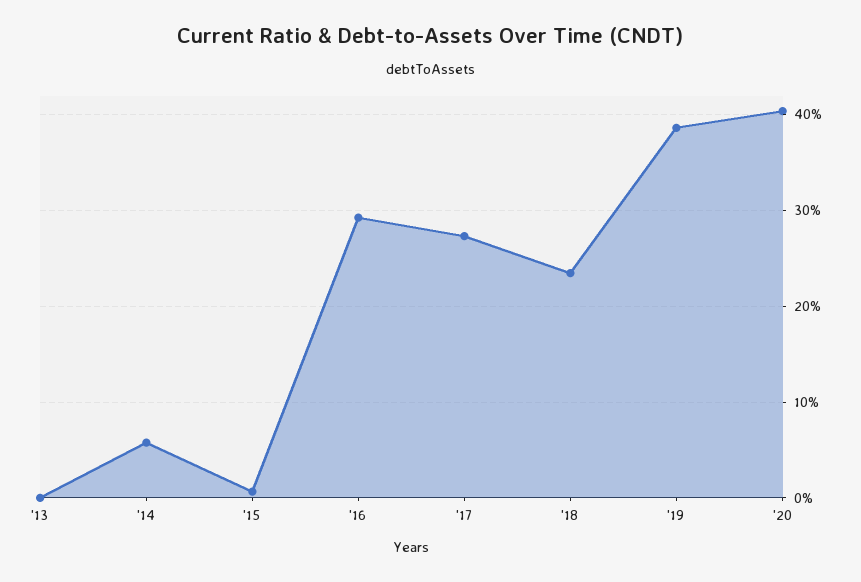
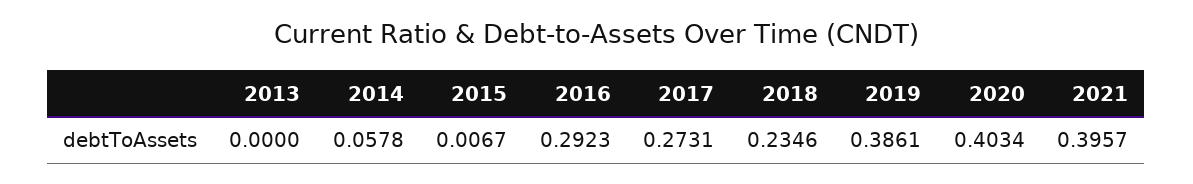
2021: none -> 0.3957

